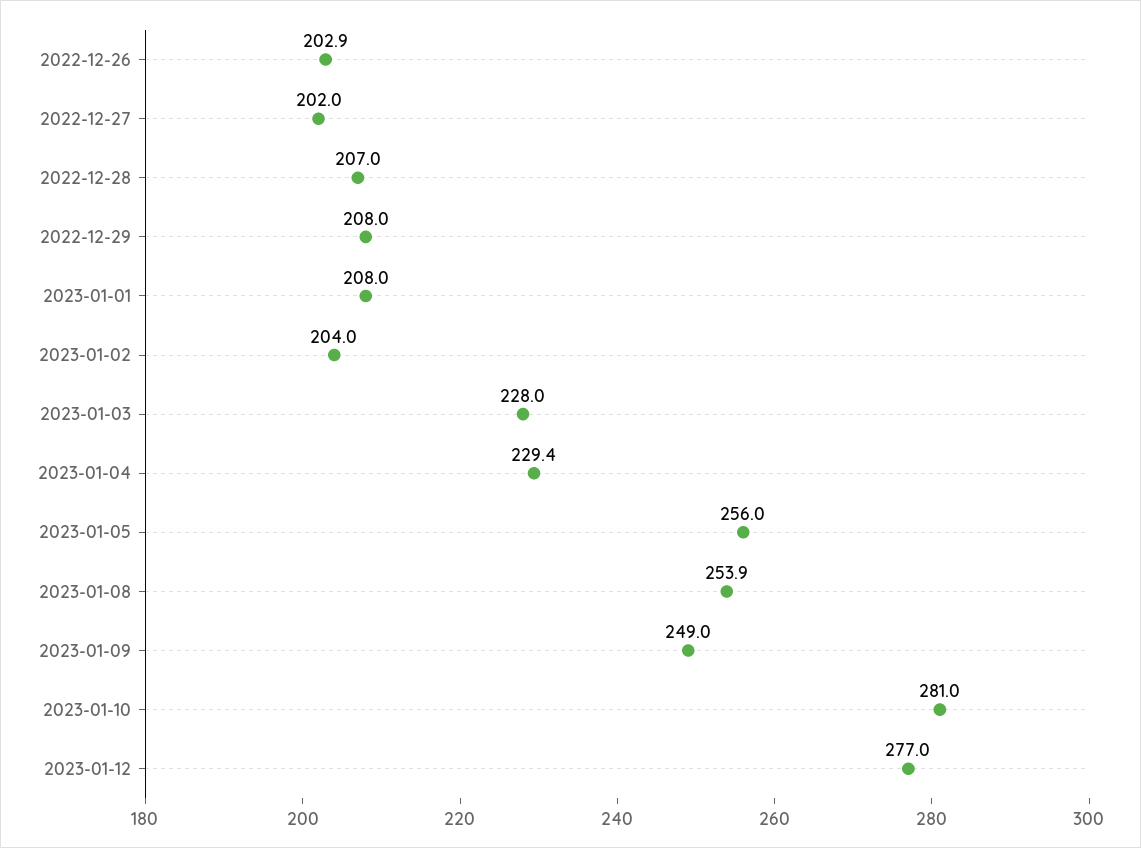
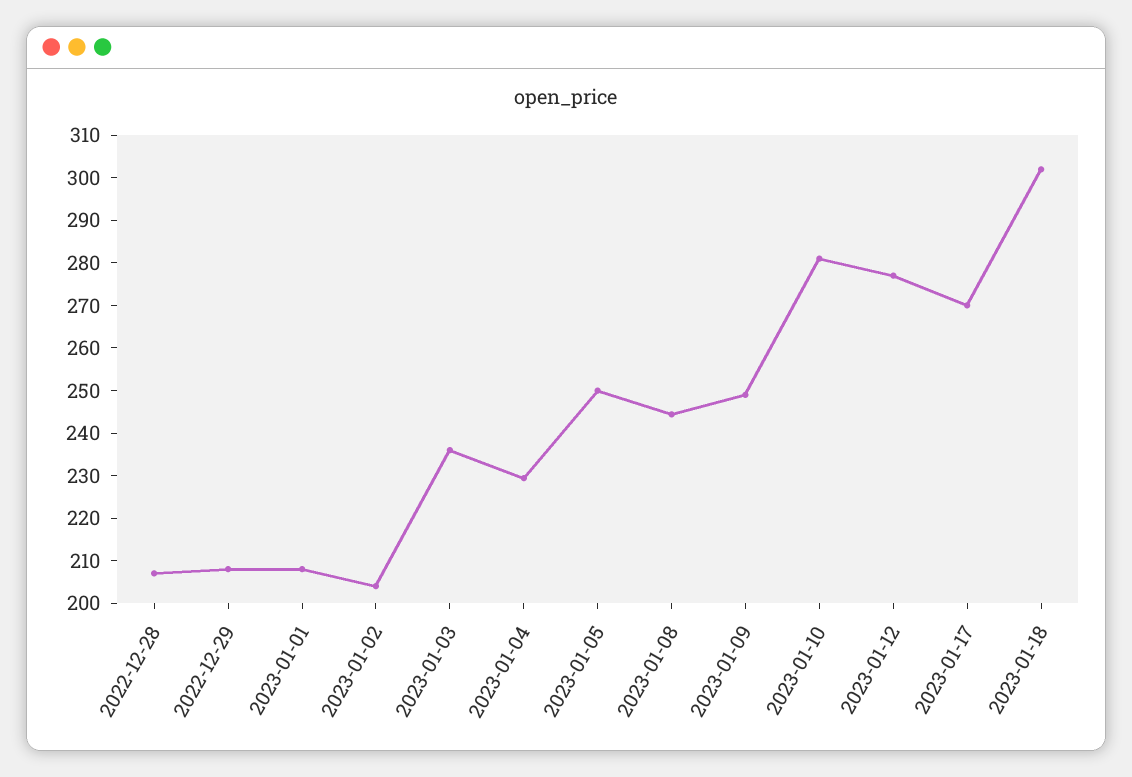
2022-12-26: 202.9 -> none
2022-12-27: 202 -> none
2023-01-03: 228 -> 236
2023-01-05: 256 -> 250
2023-01-08: 253.9 -> 244
2023-01-17: none -> 270
2023-01-18: none -> 302

